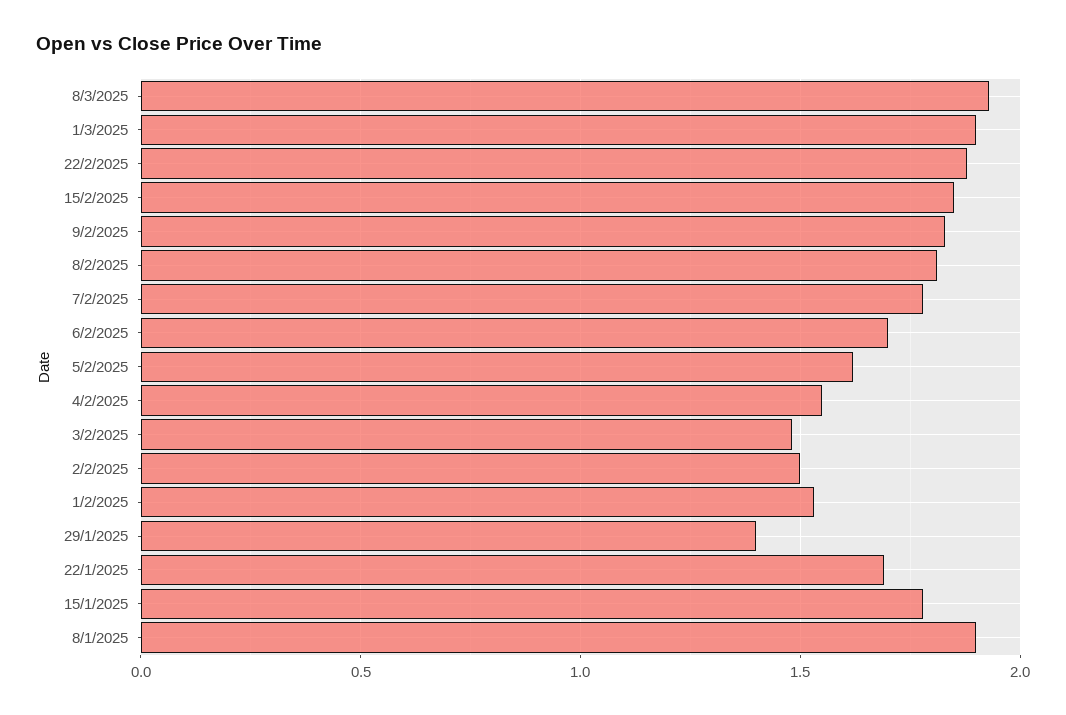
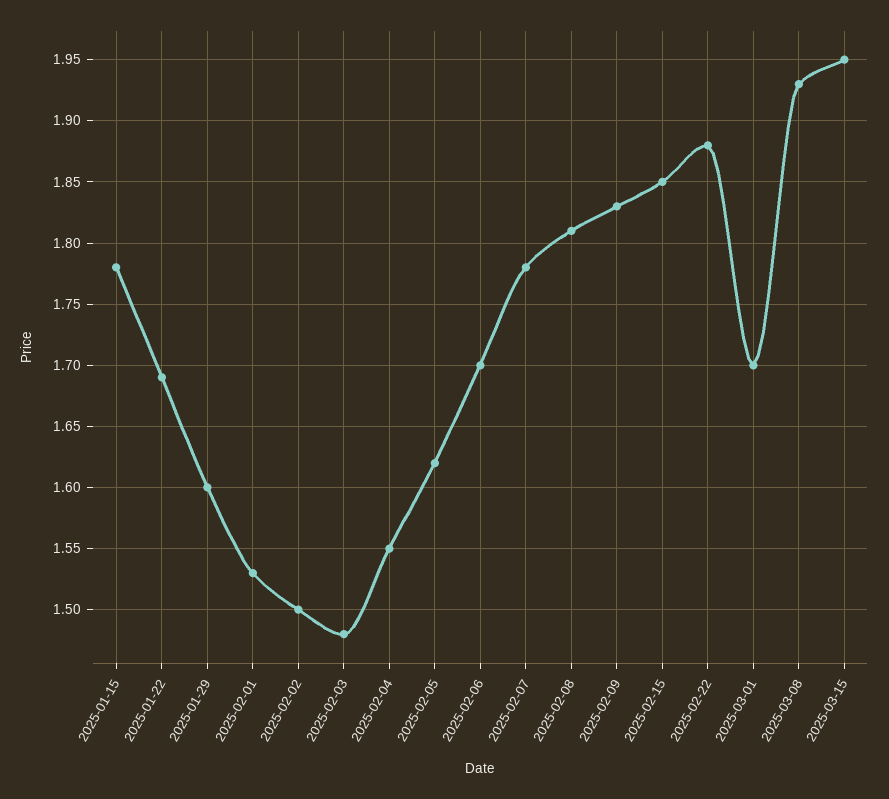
1/3/2025: 1.9 -> 1.7
29/1/2025: 1.4 -> 1.6
8/1/2025: 1.9 -> none
2025-03-15: none -> 1.95

